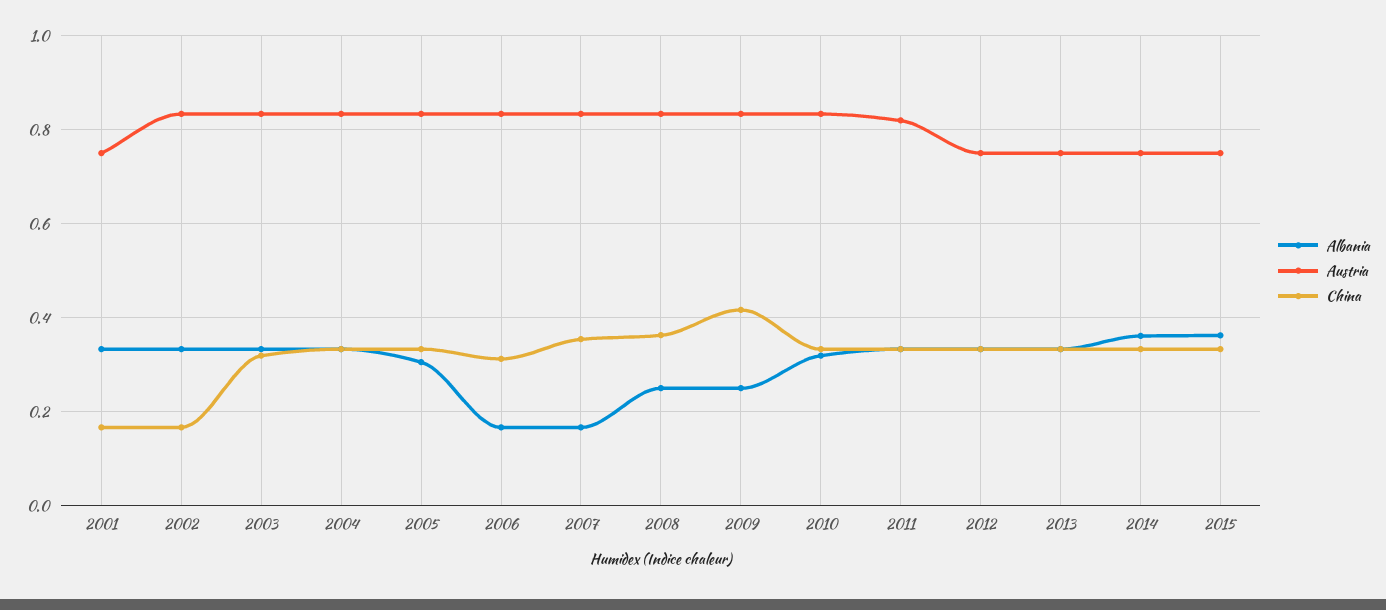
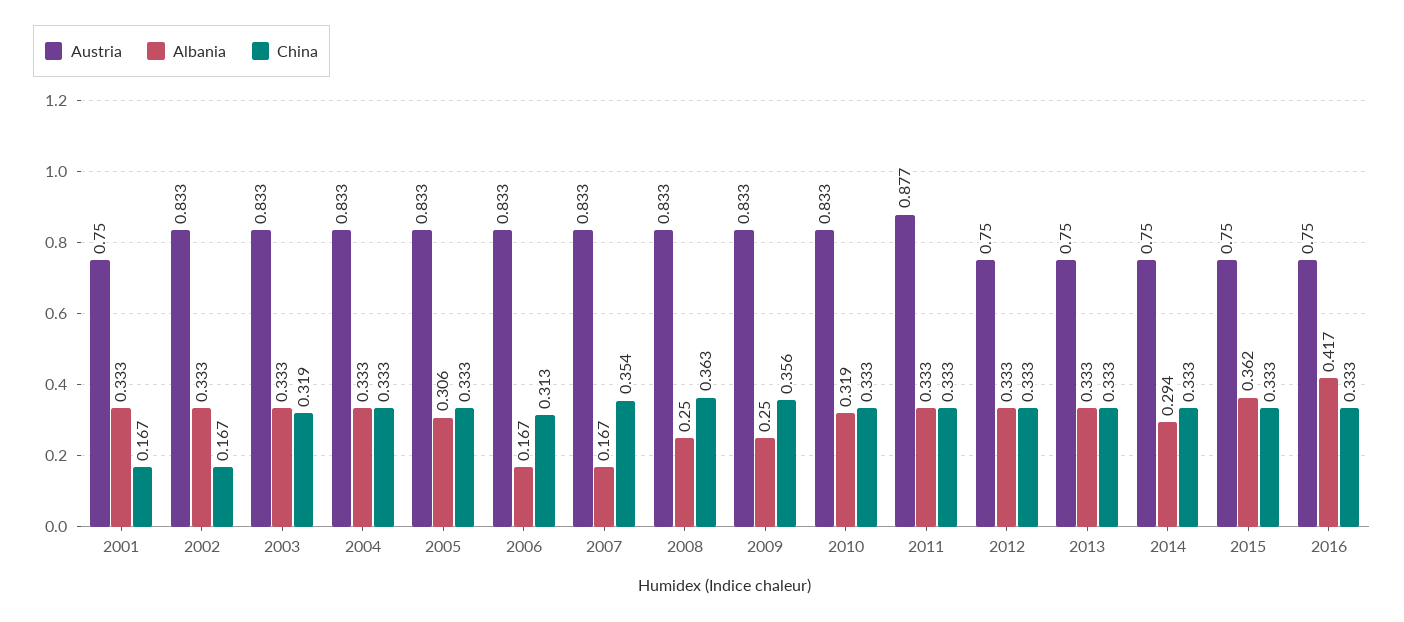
China, 2009: 0.42 -> 0.356
Austria, 2011: 0.82 -> 0.877
Albania, 2014: 0.36 -> 0.294
Austria, 2016: none -> 0.75
Albania, 2016: none -> 0.417
China, 2016: none -> 0.333

